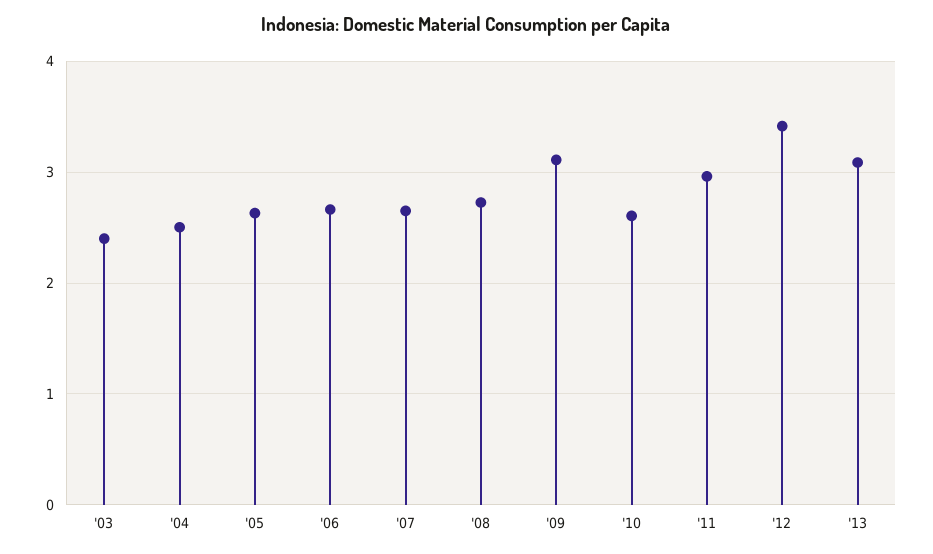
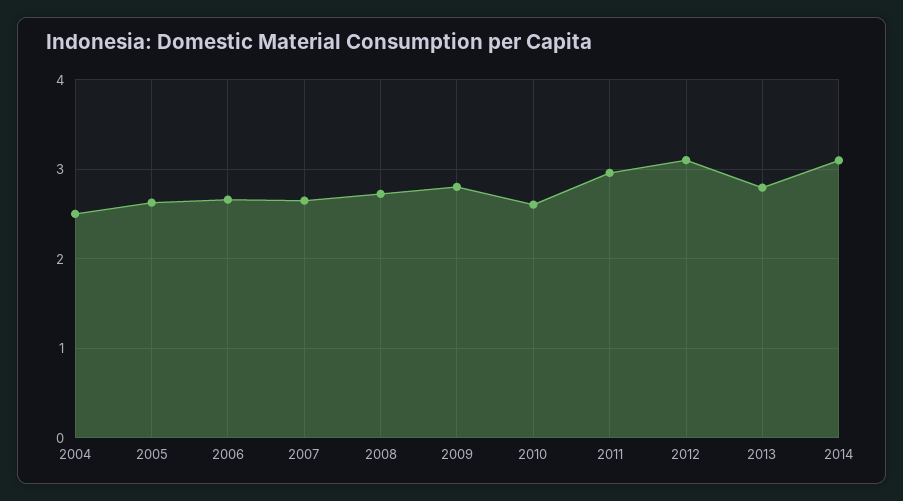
'03: 2.4 -> none
'09: 3.1 -> 2.8
'12: 3.4 -> 3.1
'13: 3.1 -> 2.8
2014: none -> 3.1

